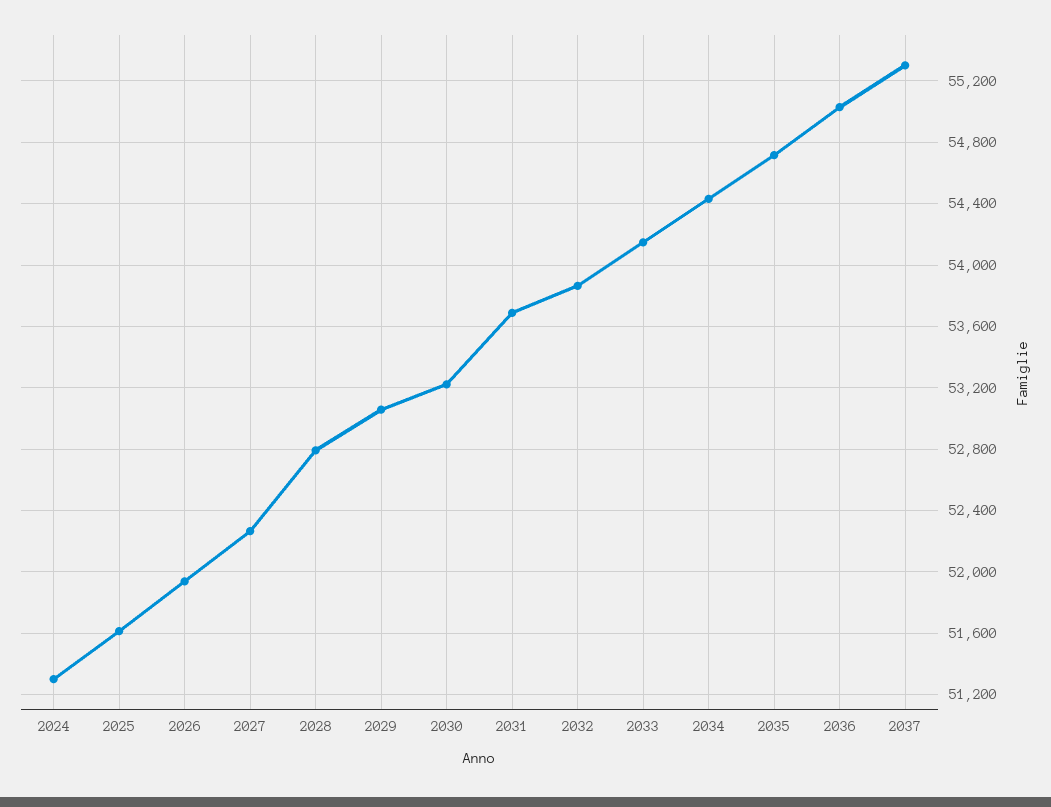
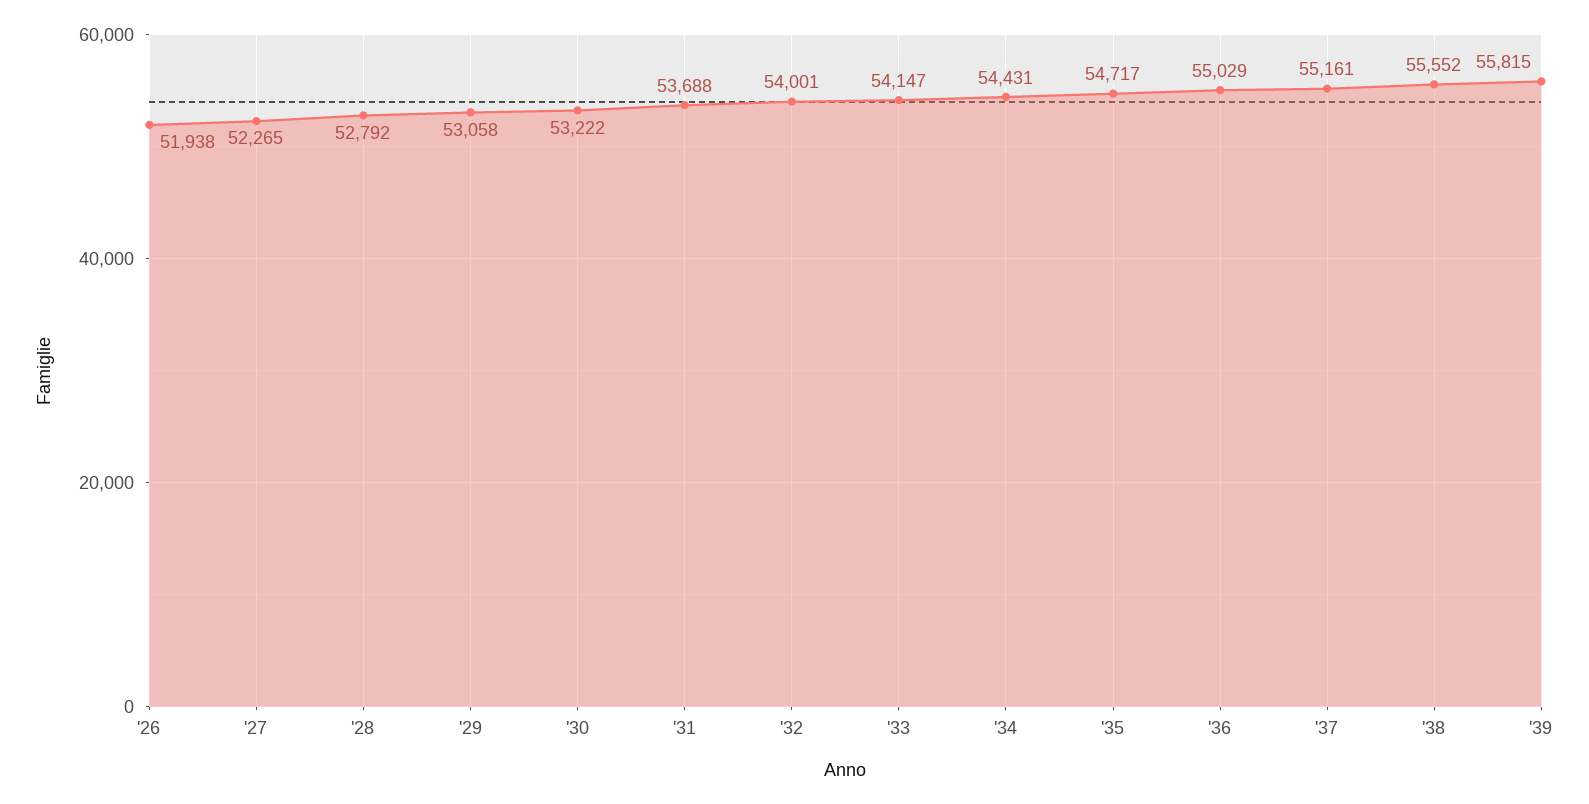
2024: 51300 -> none
2025: 51600 -> none
2032: 53850 -> 54001
2037: 55300 -> 55161
'38: none -> 55552
'39: none -> 55815

